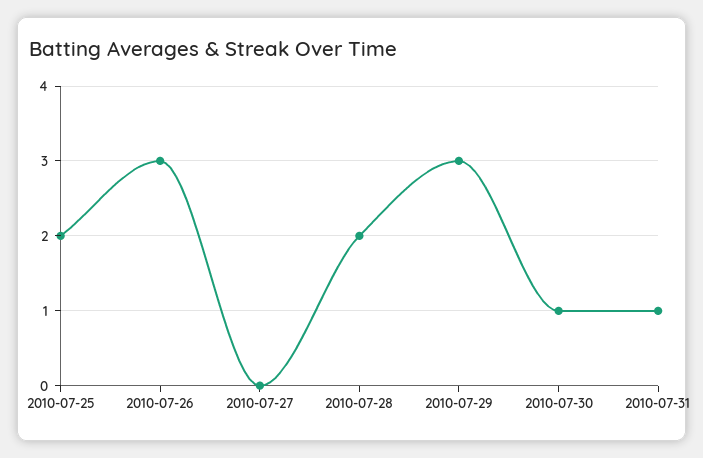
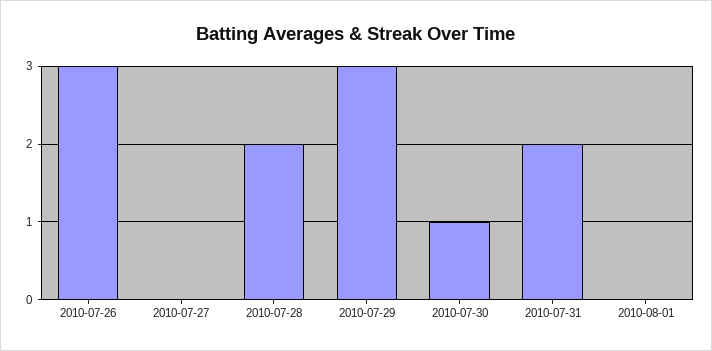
2010-07-25: 2 -> none
2010-07-31: 1 -> 2
2010-08-01: none -> 0

